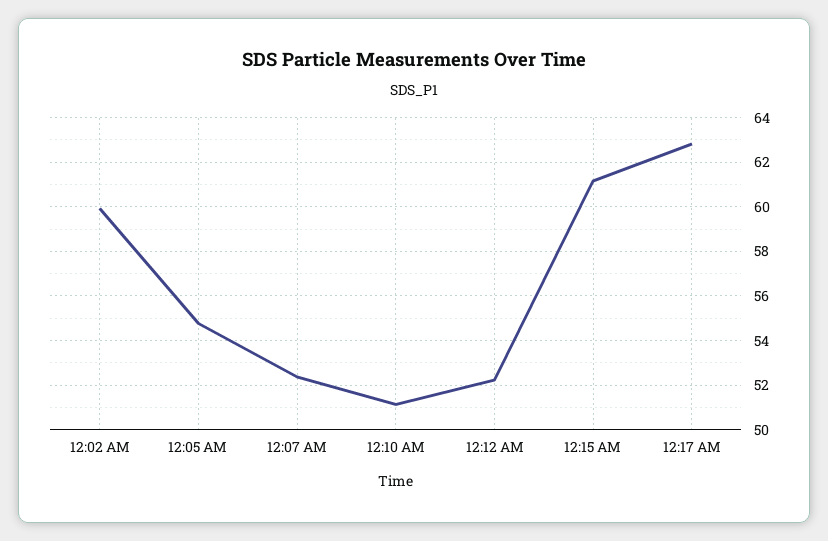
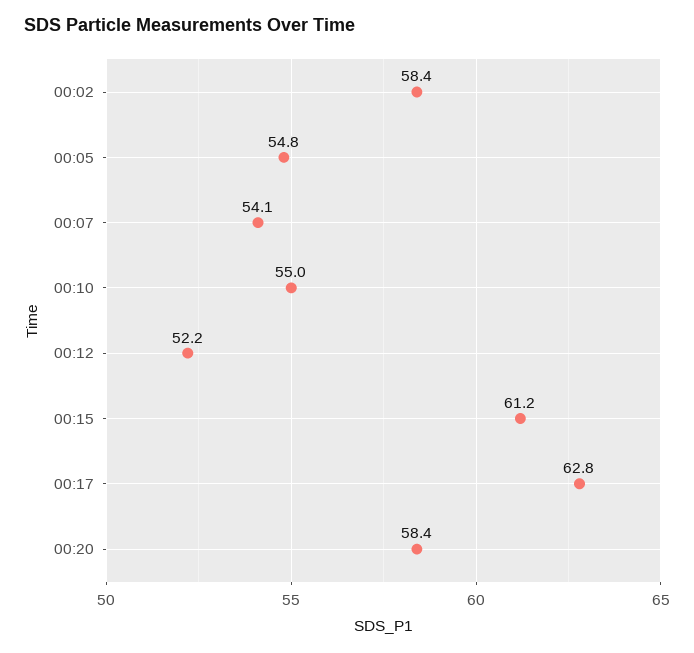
12:02 AM: 60 -> 58.4
12:07 AM: 52.5 -> 54.1
12:10 AM: 51 -> 55
00:20: none -> 58.4

